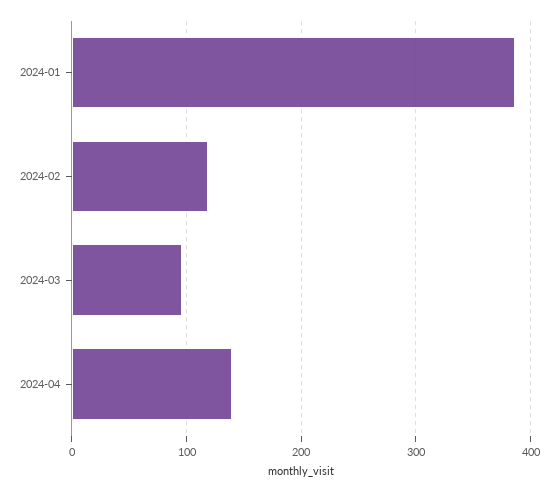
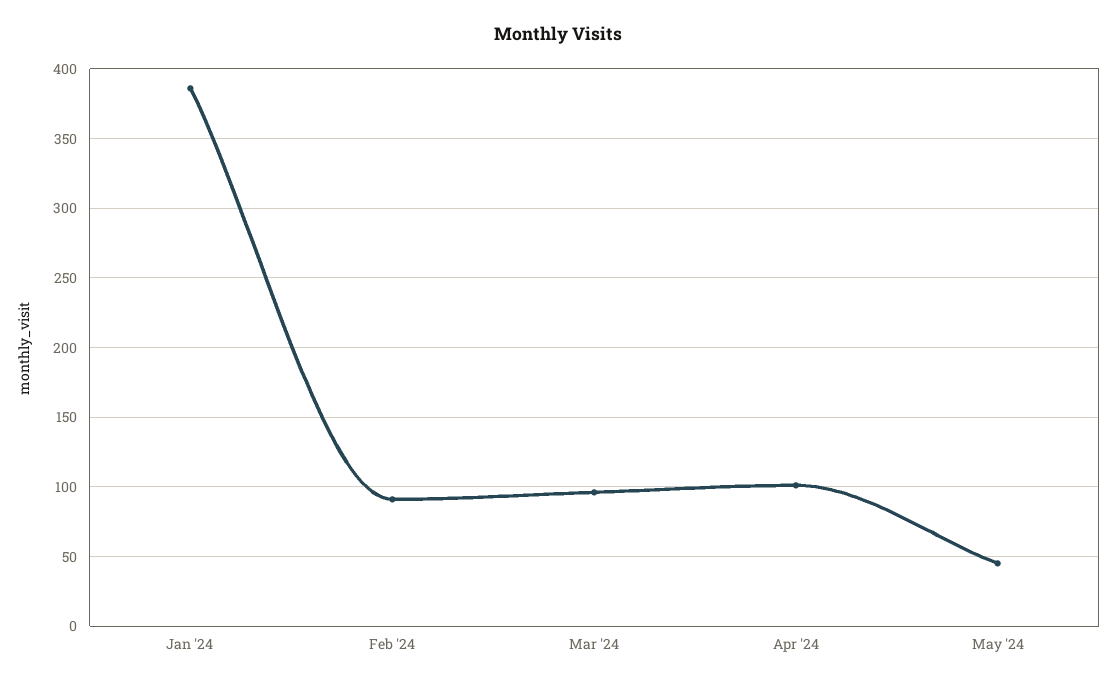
2024-02: 120 -> 90
2024-04: 140 -> 100
May '24: none -> 45

